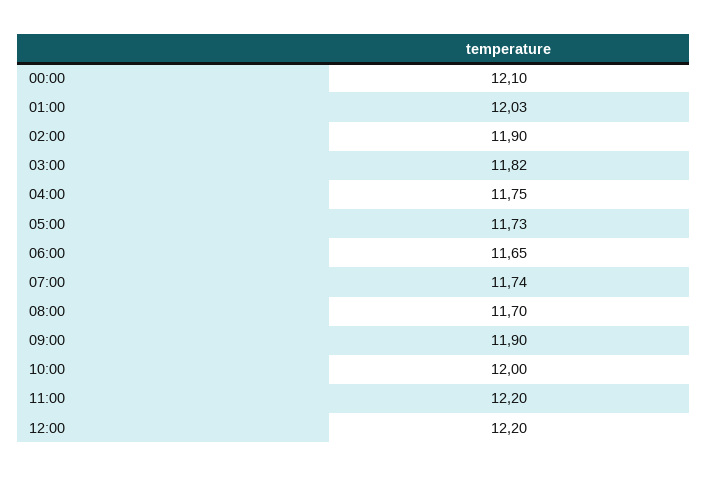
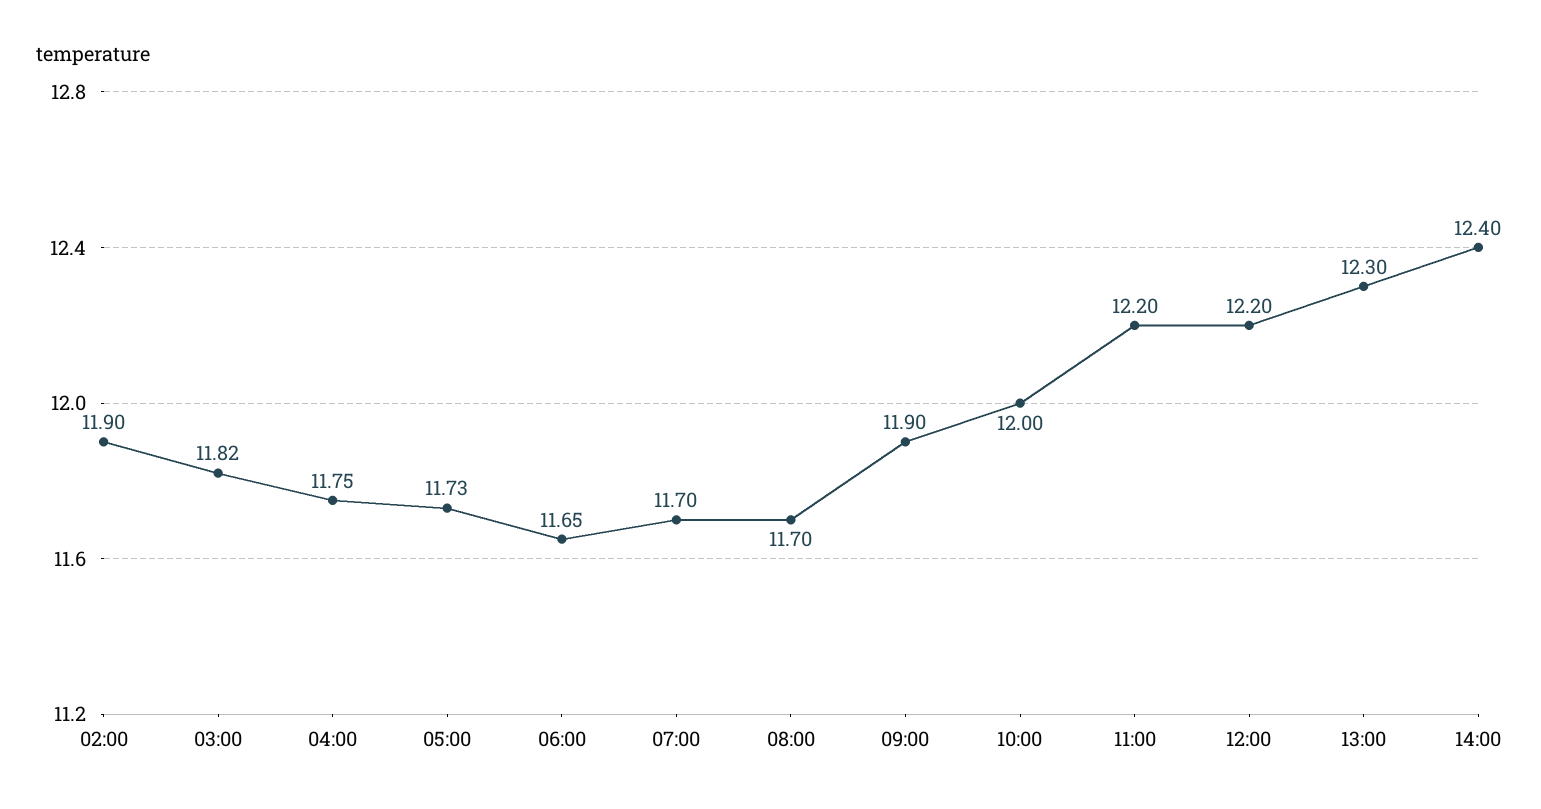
00:00: 12.1 -> none
01:00: 12.03 -> none
07:00: 11.74 -> 11.7
13:00: none -> 12.3
14:00: none -> 12.4

